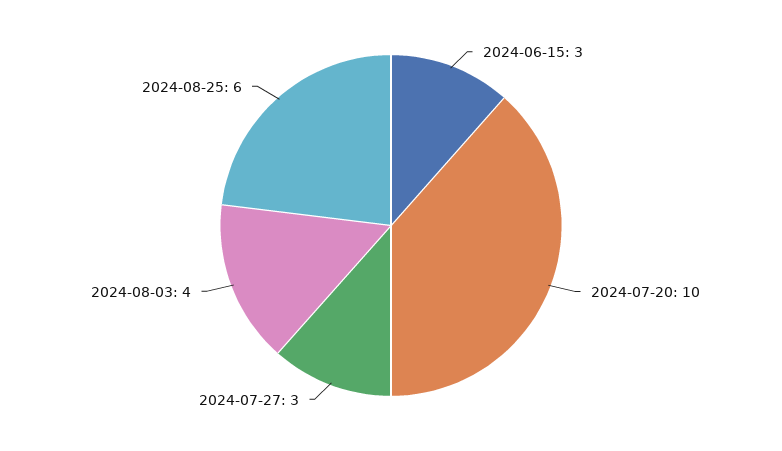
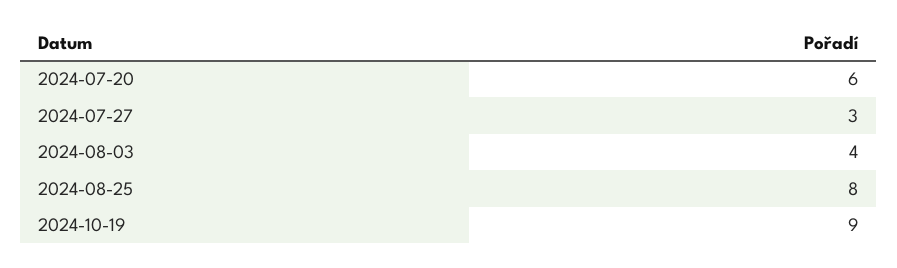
2024-06-15: 3 -> none
2024-07-20: 10 -> 6
2024-08-25: 6 -> 8
2024-10-19: none -> 9

